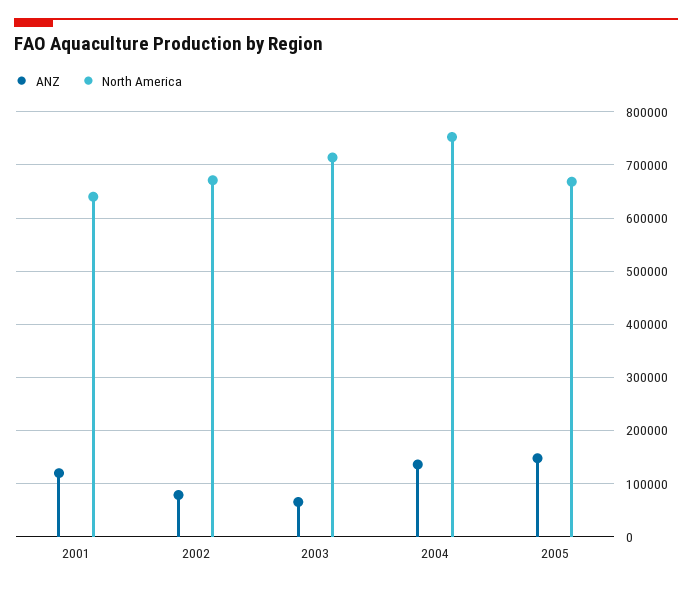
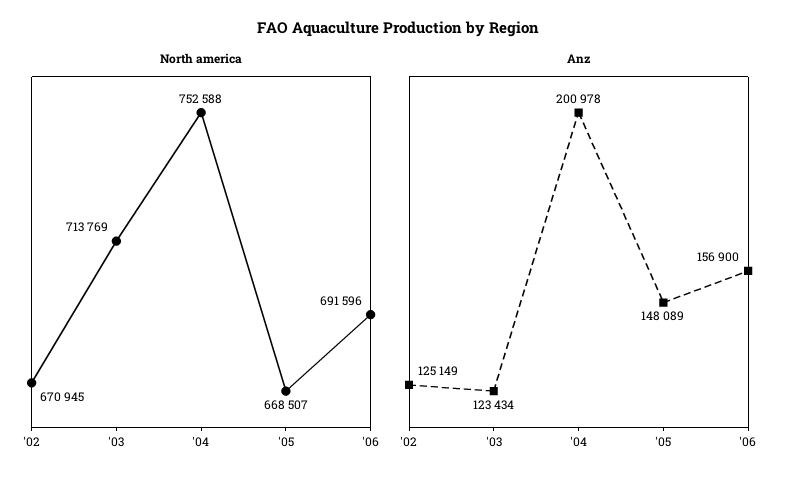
ANZ, 2001: 120000 -> none
North America, 2001: 640000 -> none
ANZ, 2002: 80000 -> 125149
ANZ, 2003: 60000 -> 123434
ANZ, 2004: 140000 -> 200978
North America, '06: none -> 691596
ANZ, '06: none -> 156900

